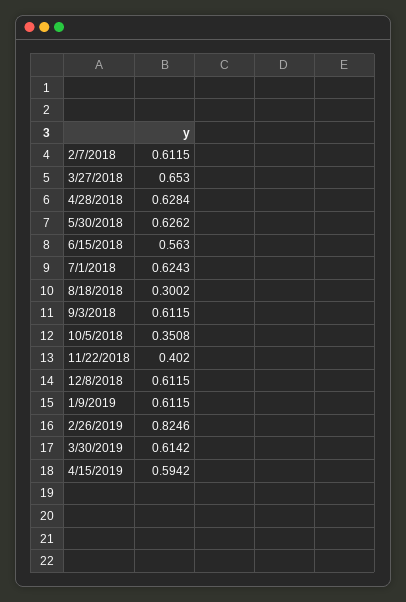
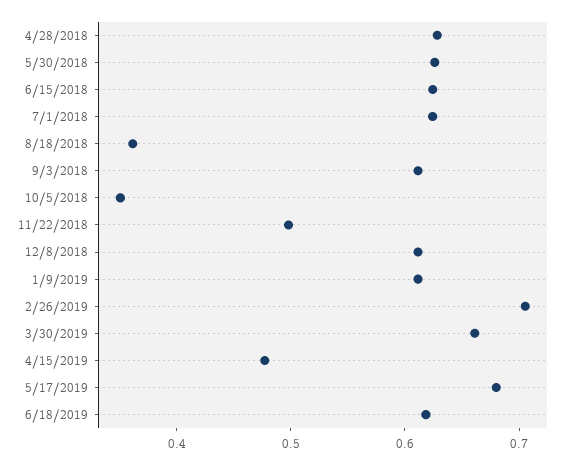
2/7/2018: 0.6115 -> none
3/27/2018: 0.653 -> none
6/15/2018: 0.563 -> 0.62
8/18/2018: 0.3002 -> 0.36
11/22/2018: 0.402 -> 0.5
2/26/2019: 0.8246 -> 0.7
3/30/2019: 0.6142 -> 0.66
4/15/2019: 0.5942 -> 0.48
5/17/2019: none -> 0.68
6/18/2019: none -> 0.62

